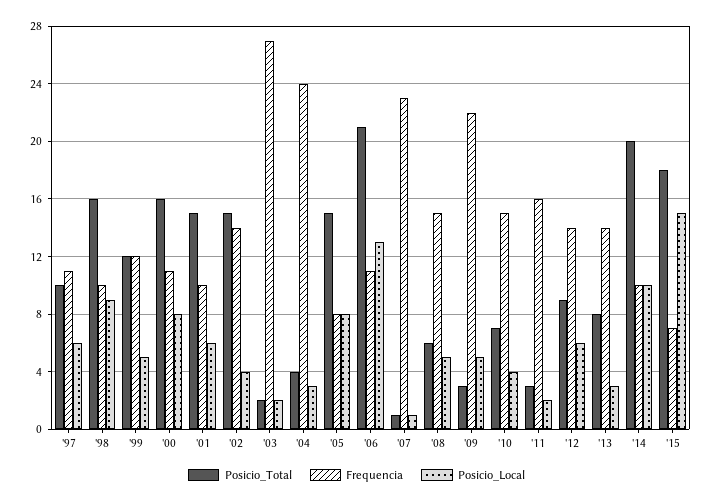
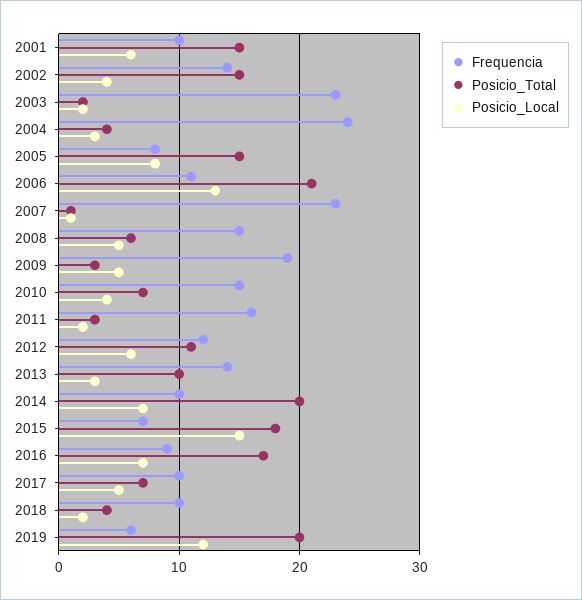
Posicio_Total, '97: 10 -> none
Frequencia, '97: 11 -> none
Posicio_Local, '97: 6 -> none
Posicio_Total, '98: 16 -> none
Frequencia, '98: 10 -> none
Posicio_Local, '98: 9 -> none
Posicio_Total, '99: 12 -> none
Frequencia, '99: 12 -> none
Posicio_Local, '99: 5 -> none
Posicio_Total, '00: 16 -> none
Frequencia, '00: 11 -> none
Posicio_Local, '00: 8 -> none
Frequencia, '03: 27 -> 23
Frequencia, '09: 22 -> 19
Posicio_Total, '12: 9 -> 11
Frequencia, '12: 14 -> 12
Posicio_Total, '13: 8 -> 10
Posicio_Local, '14: 10 -> 7
Frequencia, 2016: none -> 9
Posicio_Total, 2016: none -> 17
Posicio_Local, 2016: none -> 7
Frequencia, 2017: none -> 10
Posicio_Total, 2017: none -> 7
Posicio_Local, 2017: none -> 5
Frequencia, 2018: none -> 10
Posicio_Total, 2018: none -> 4
Posicio_Local, 2018: none -> 2
Frequencia, 2019: none -> 6
Posicio_Total, 2019: none -> 20
Posicio_Local, 2019: none -> 12

